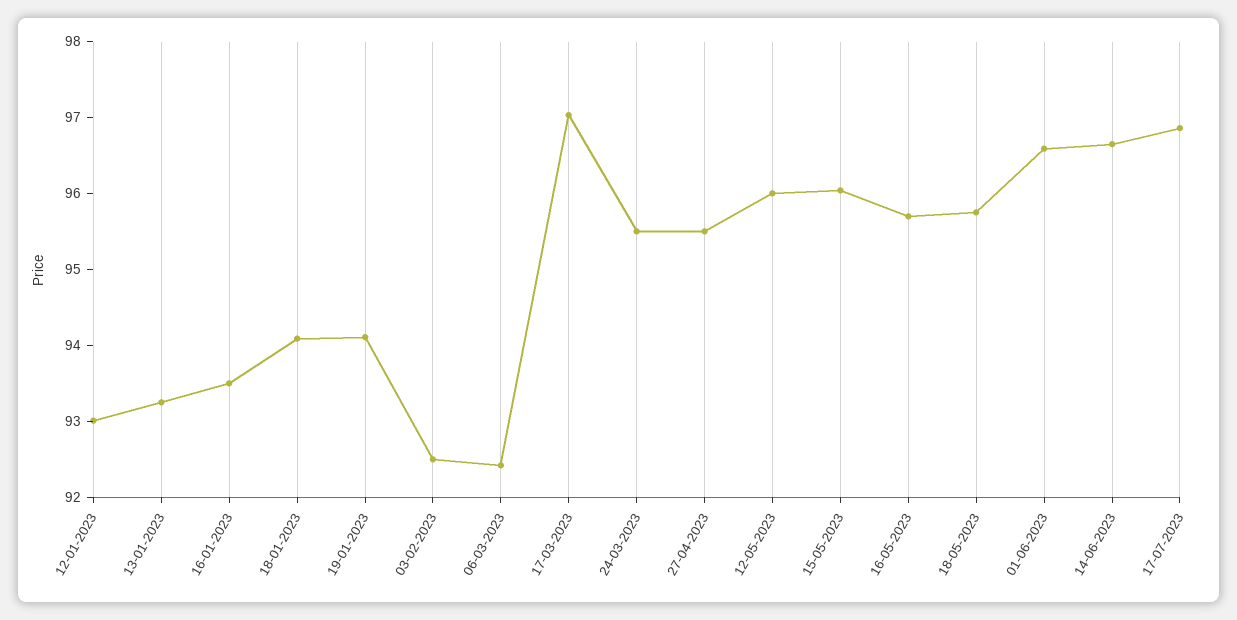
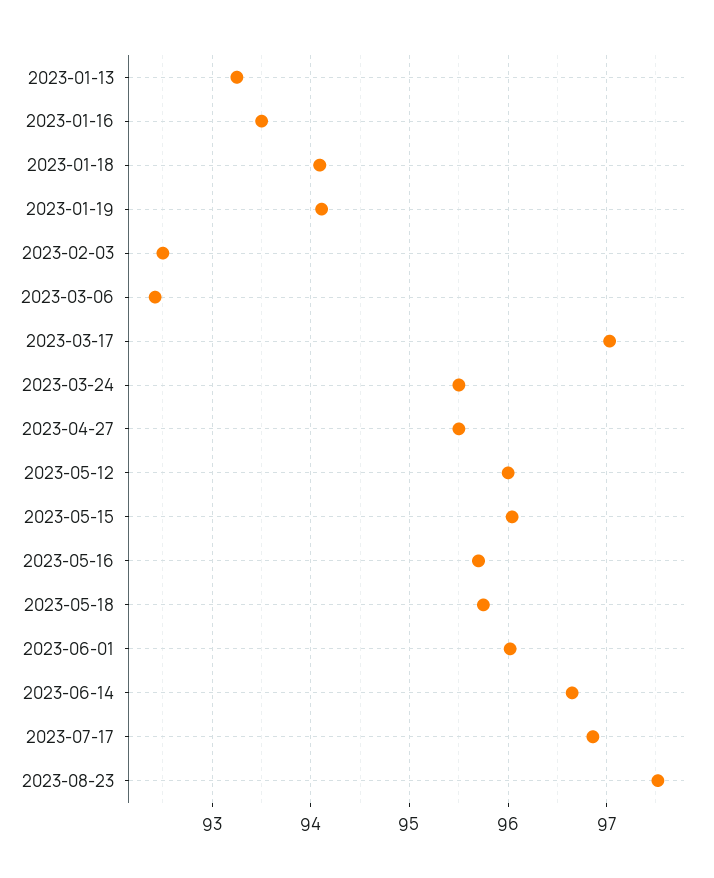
12-01-2023: 93 -> none
01-06-2023: 96.6 -> 96
2023-08-23: none -> 97.5

